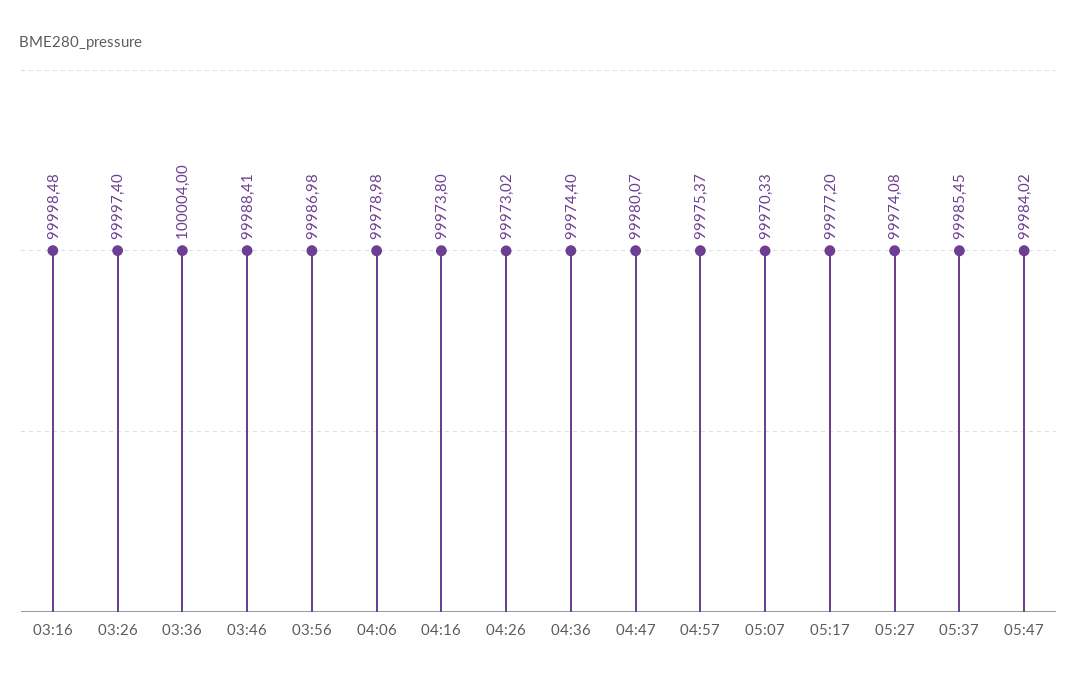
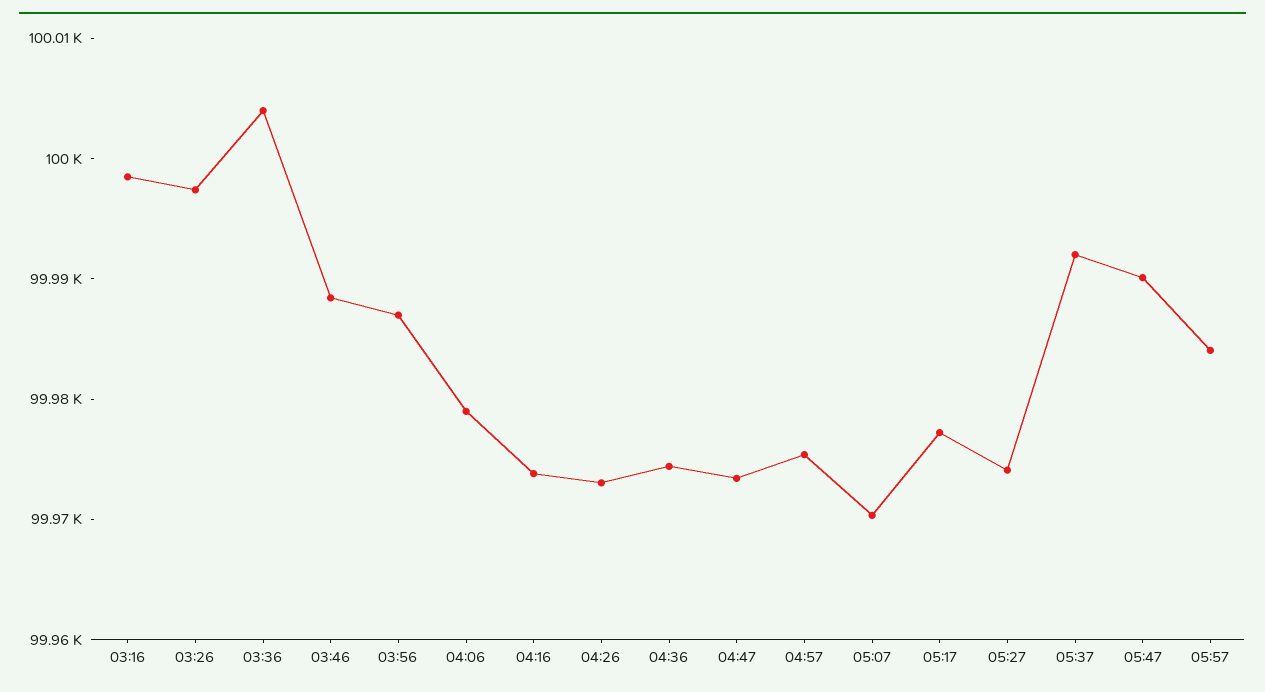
04:47: 99980.07 -> 99974
05:37: 99985.45 -> 99992
05:47: 99984.02 -> 99990
05:57: none -> 99984

